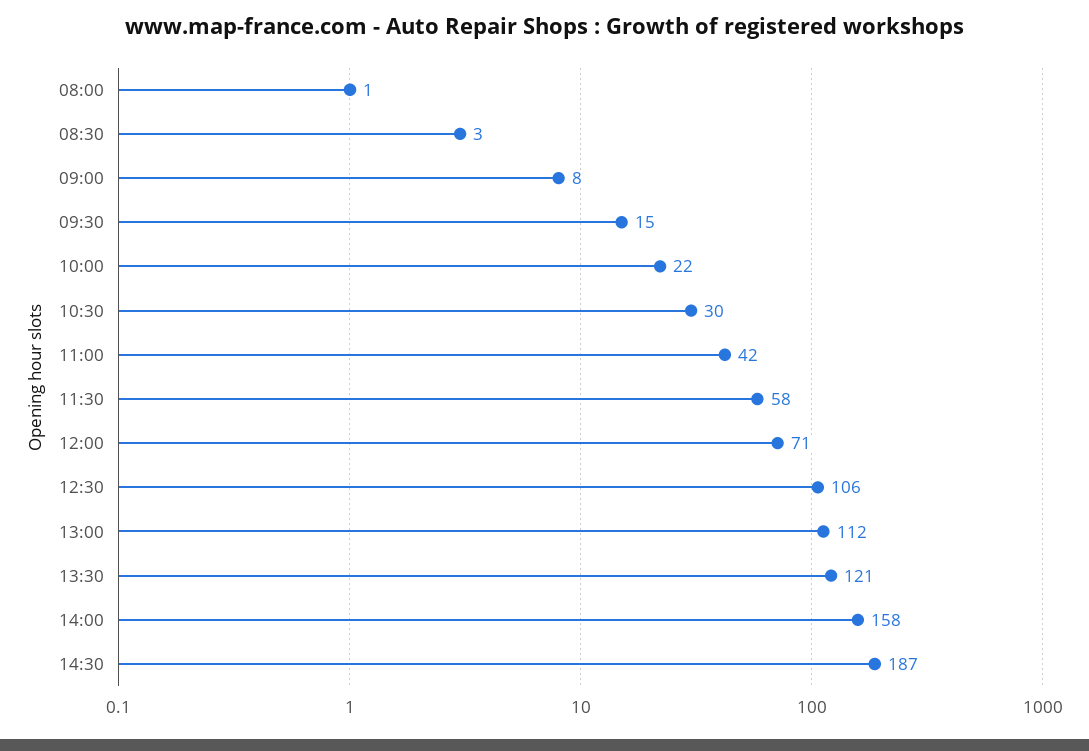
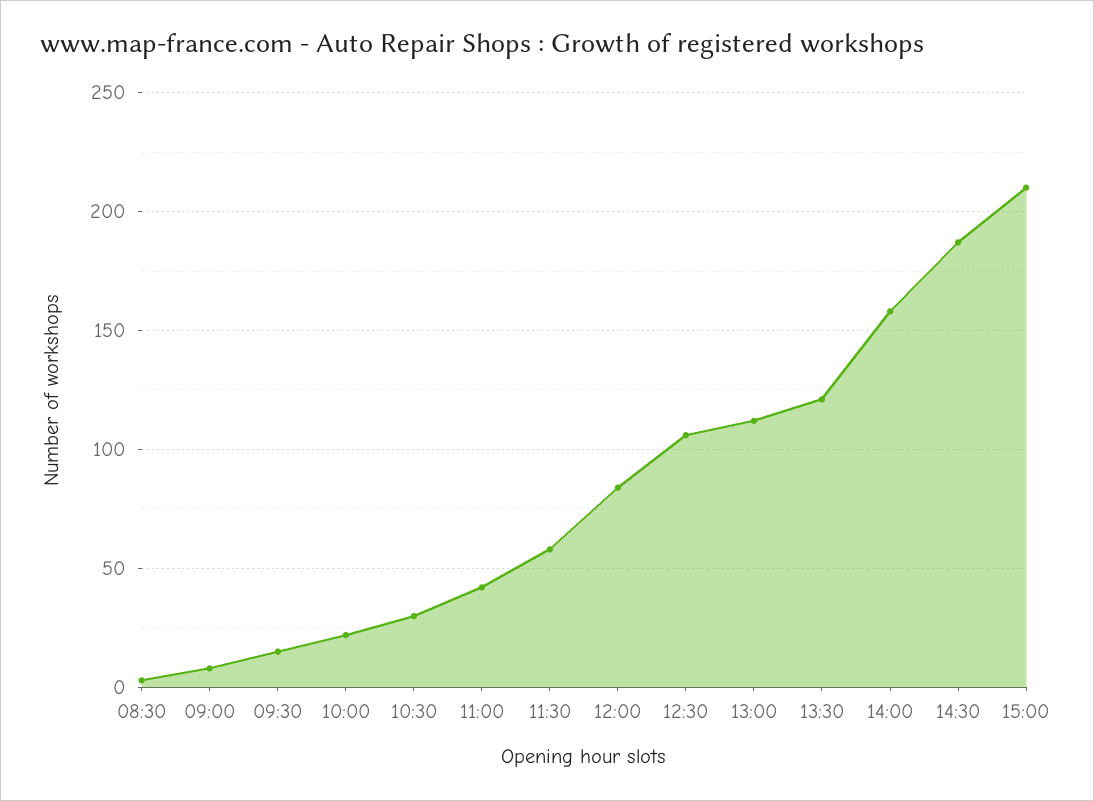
08:00: 1 -> none
12:00: 71 -> 85
15:00: none -> 210

